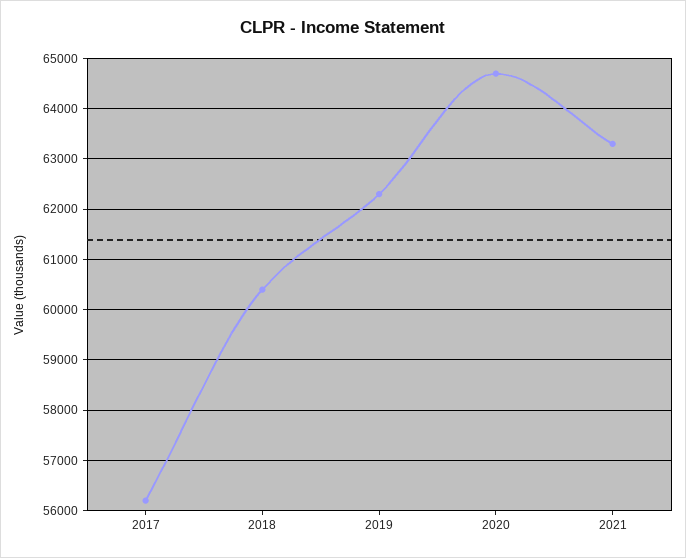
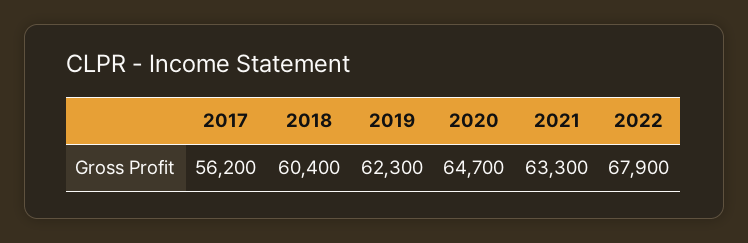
2022: none -> 67900

